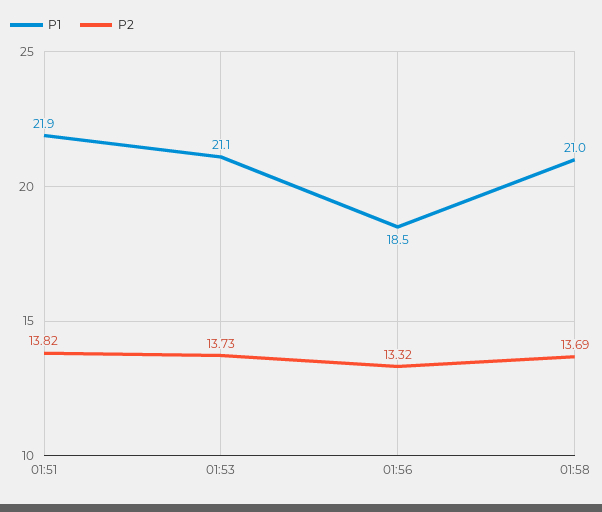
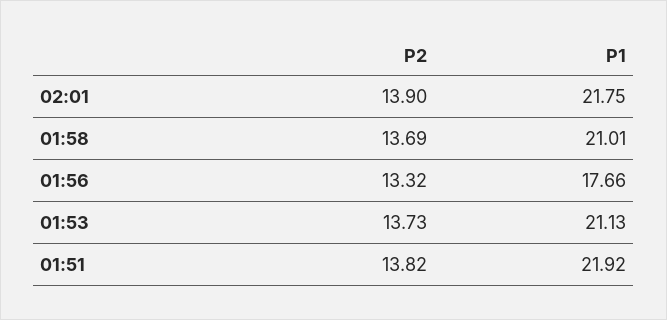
P1, 01:56: 18.5 -> 17.66
P2, 02:01: none -> 13.9
P1, 02:01: none -> 21.75

